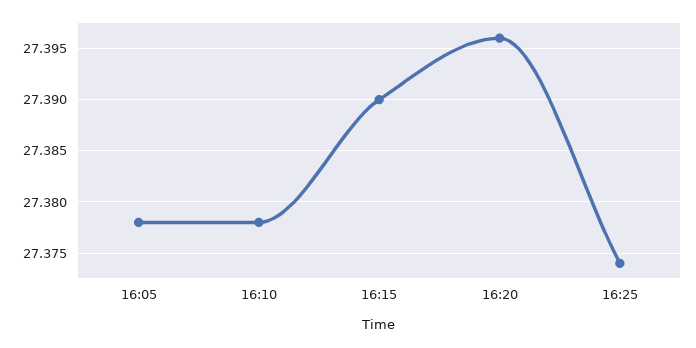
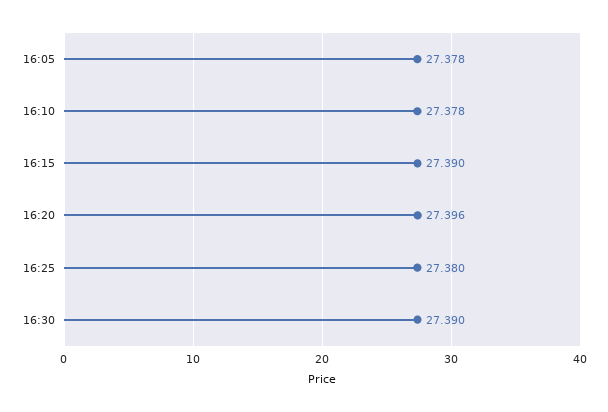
16:25: 27.374 -> 27.38
16:30: none -> 27.39

